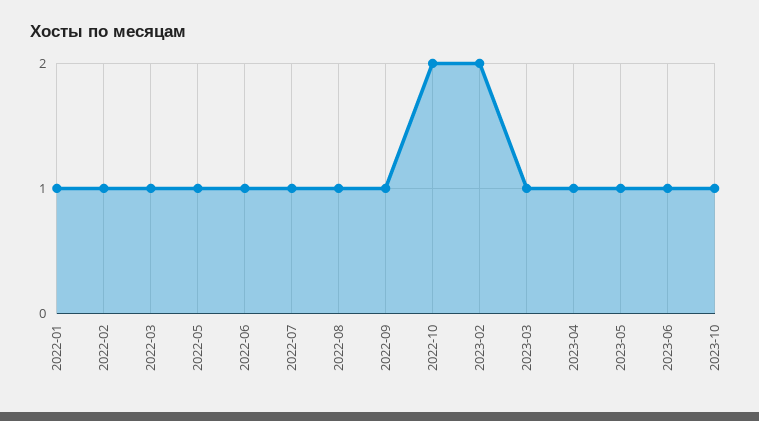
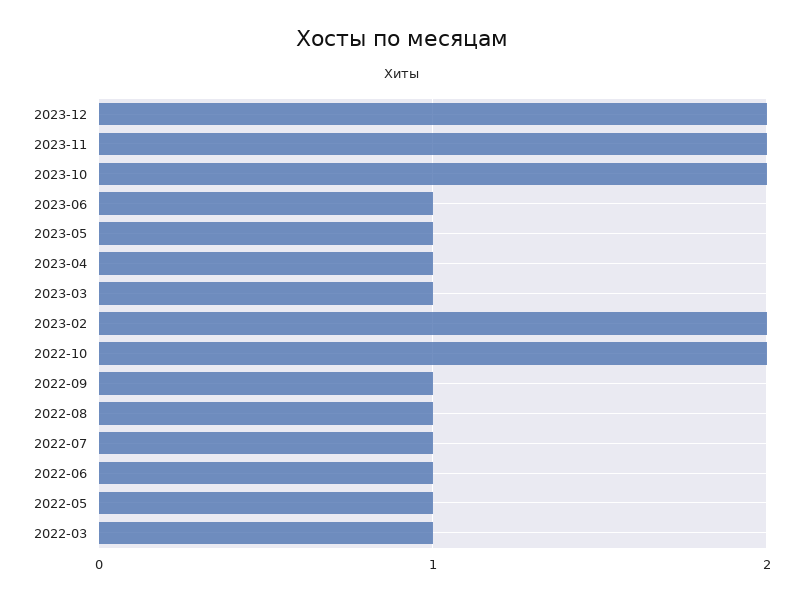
2022-01: 1 -> none
2022-02: 1 -> none
2023-10: 1 -> 2
2023-12: none -> 2
2023-11: none -> 2

